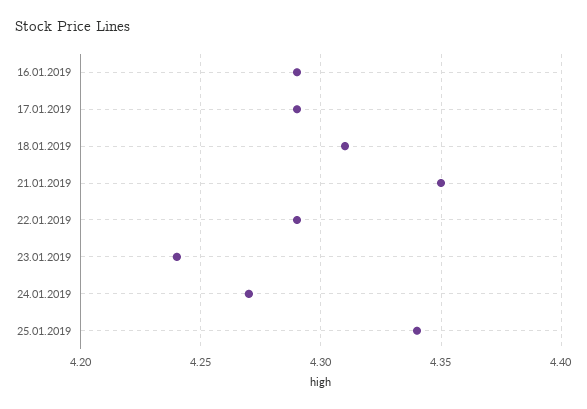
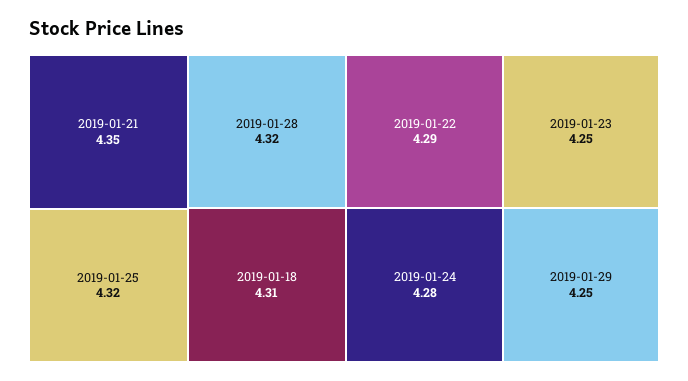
16.01.2019: 4.29 -> none
17.01.2019: 4.29 -> none
23.01.2019: 4.24 -> 4.25
24.01.2019: 4.27 -> 4.28
25.01.2019: 4.34 -> 4.32
2019-01-28: none -> 4.32
2019-01-29: none -> 4.25

